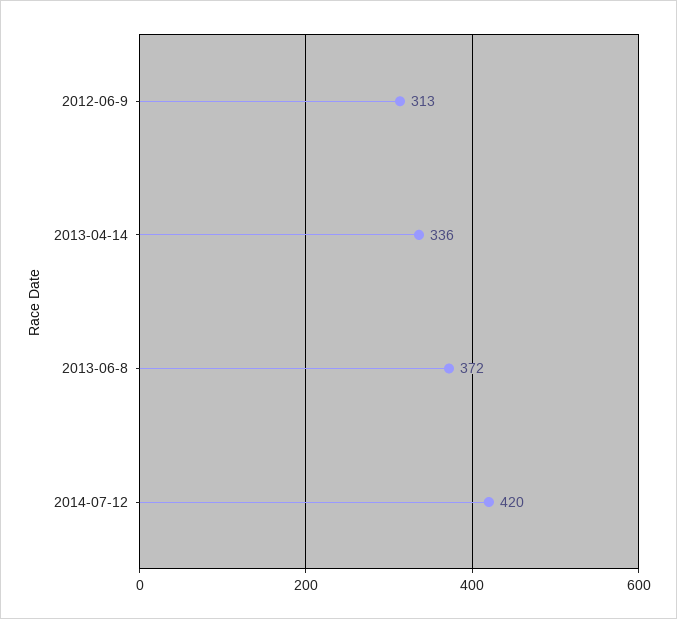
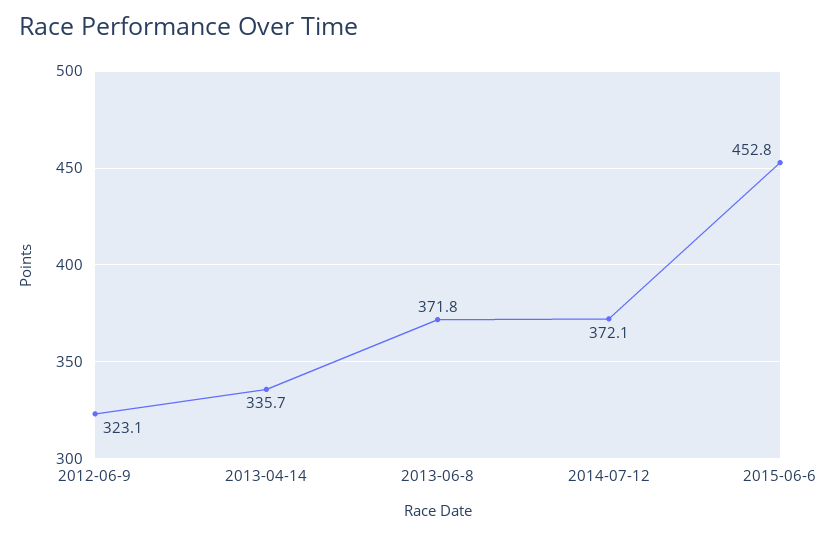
2012-06-9: 313 -> 323.1
2014-07-12: 420 -> 372.1
2015-06-6: none -> 452.8

